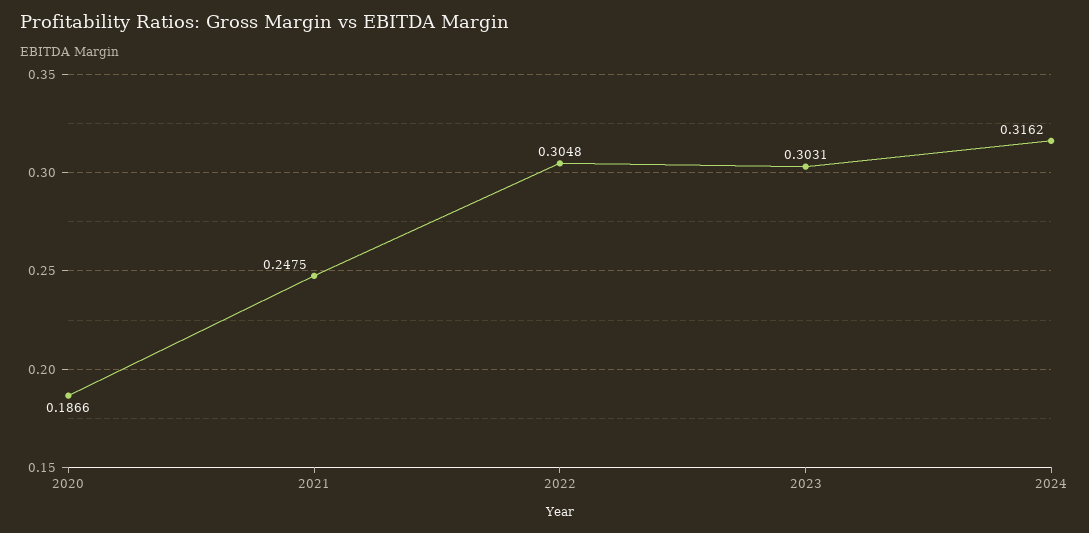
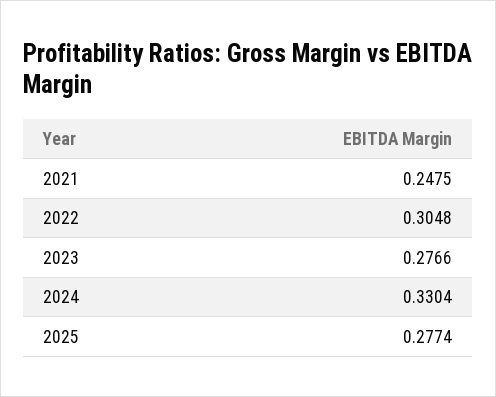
2020: 0.1866 -> none
2023: 0.3031 -> 0.2766
2024: 0.3162 -> 0.3304
2025: none -> 0.2774

